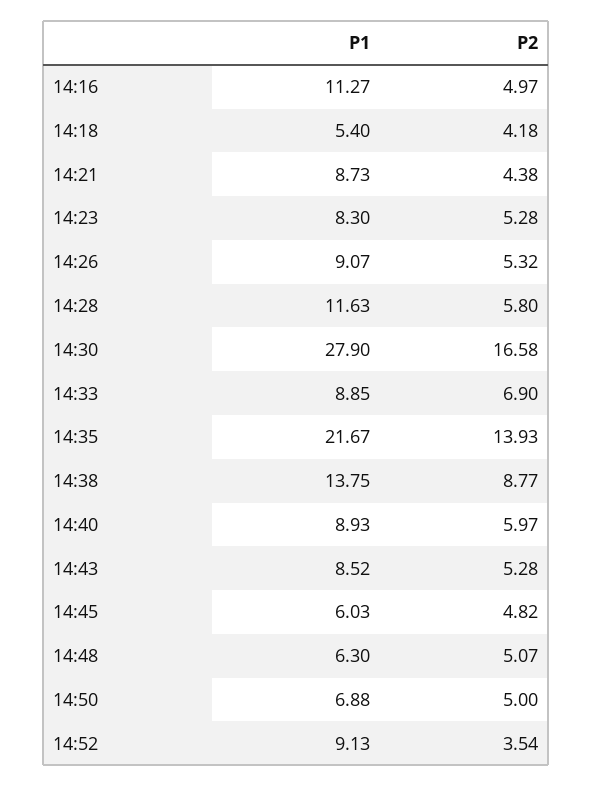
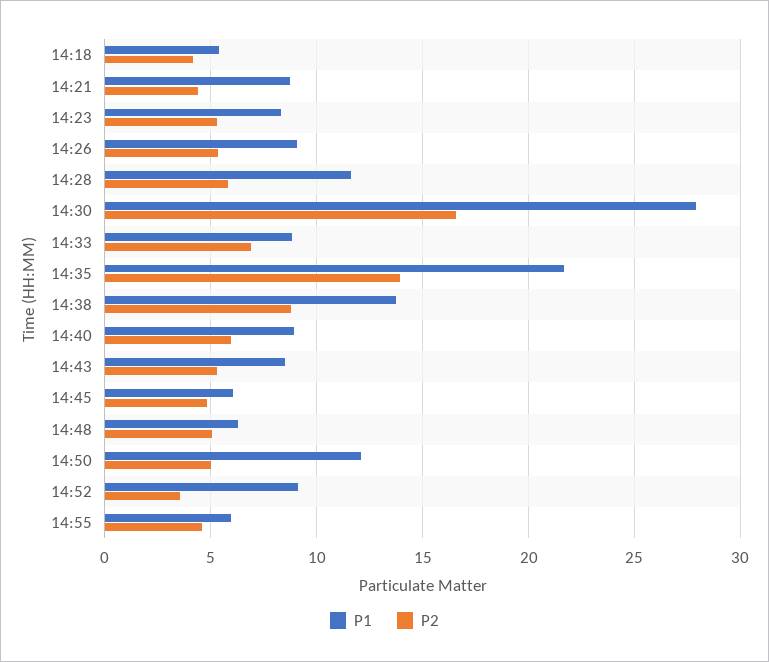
P1, 14:16: 11.27 -> none
P2, 14:16: 4.97 -> none
P1, 14:50: 6.88 -> 12
P1, 14:55: none -> 6
P2, 14:55: none -> 4.5

